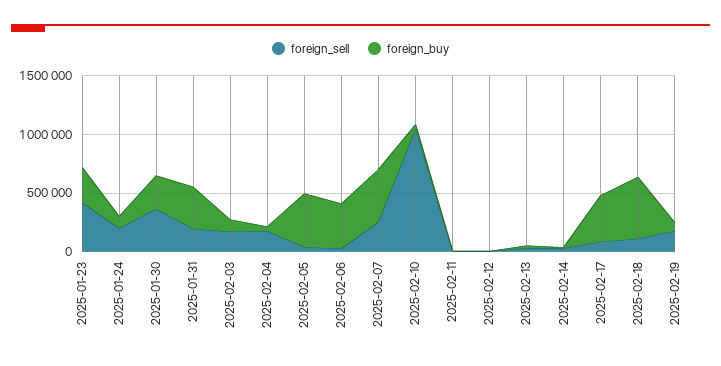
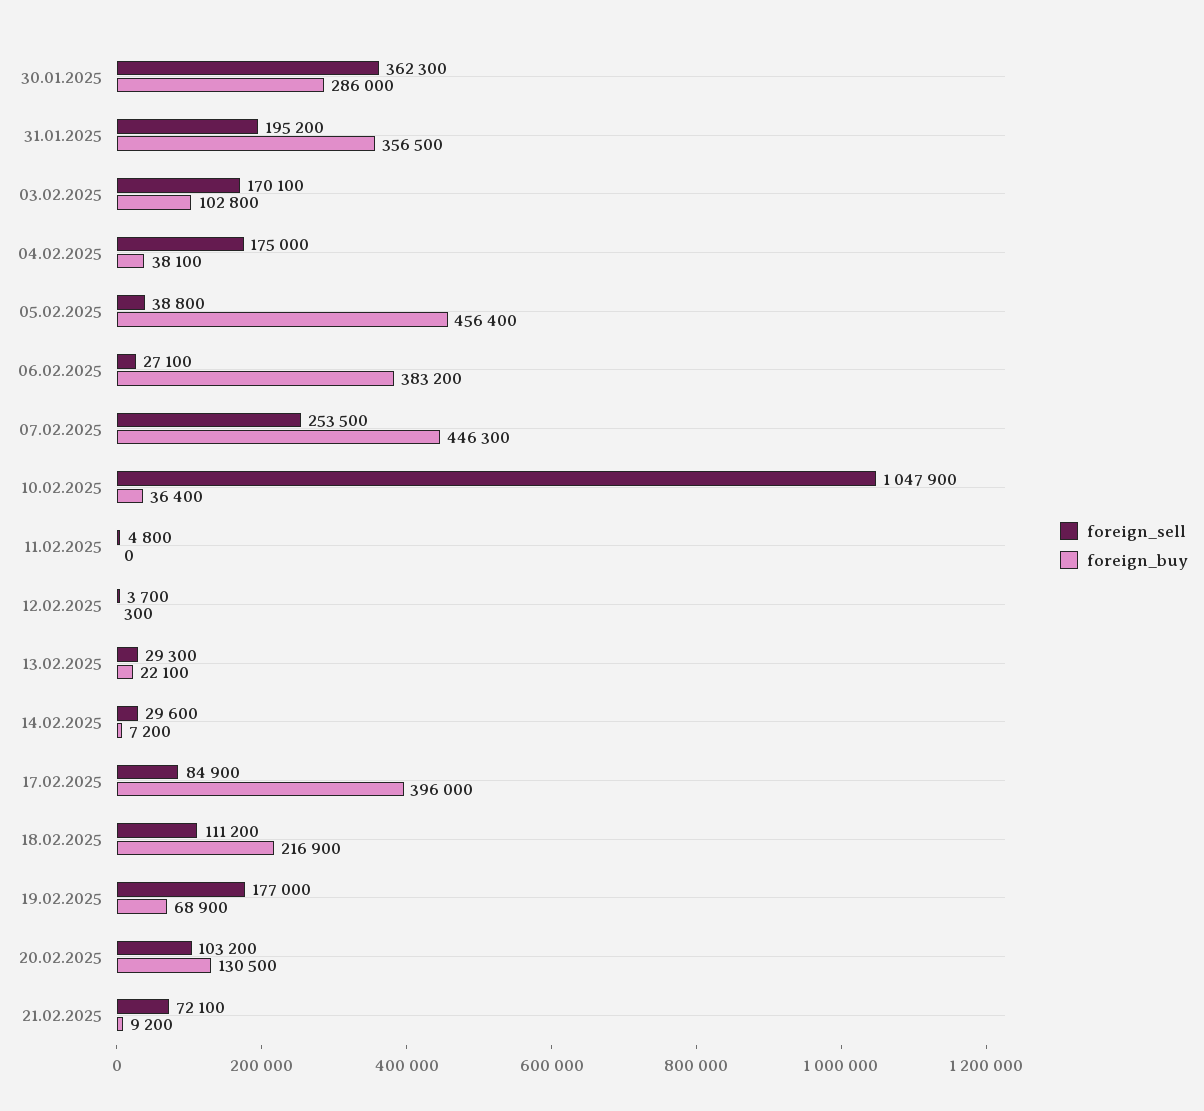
foreign_sell, 2025-01-23: 400000 -> none
foreign_buy, 2025-01-23: 300000 -> none
foreign_sell, 2025-01-24: 200000 -> none
foreign_buy, 2025-01-24: 100000 -> none
foreign_buy, 2025-02-18: 500000 -> 216900
foreign_sell, 20.02.2025: none -> 103200
foreign_buy, 20.02.2025: none -> 130500
foreign_sell, 21.02.2025: none -> 72100
foreign_buy, 21.02.2025: none -> 9200

